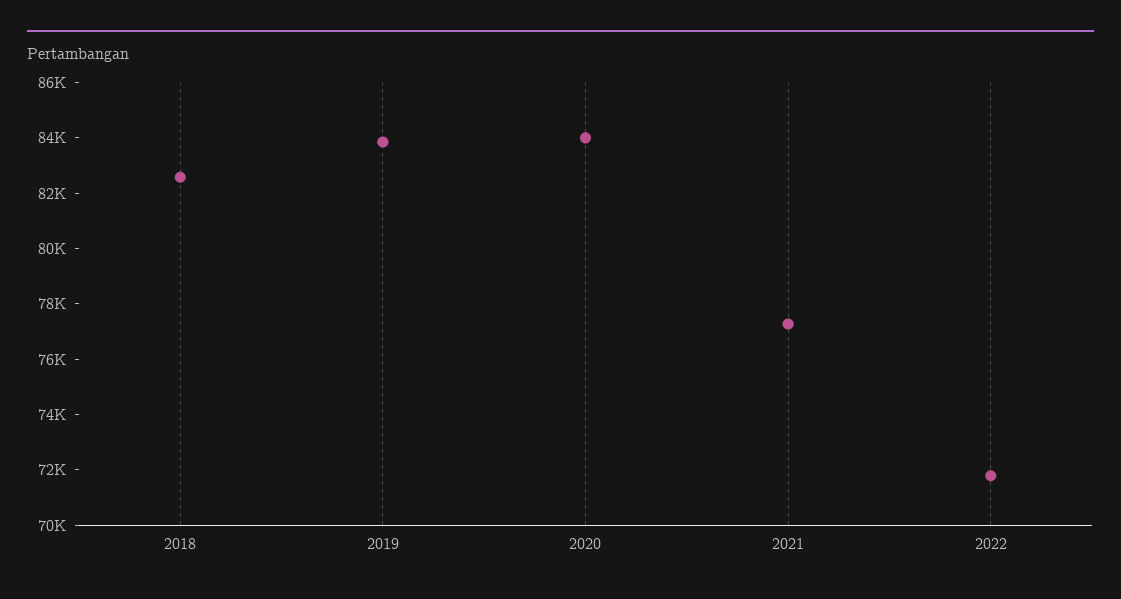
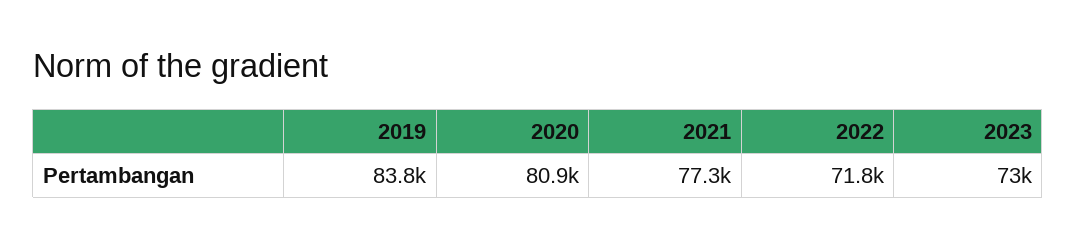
2018: 82500 -> none
2020: 84000 -> 80900
2023: none -> 73000

